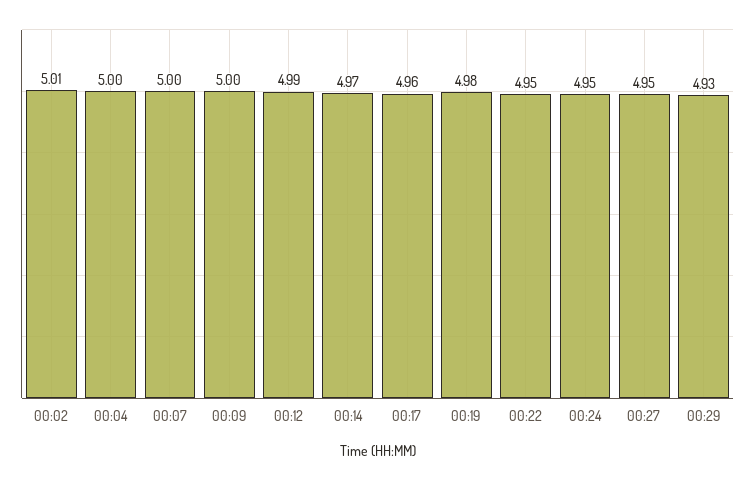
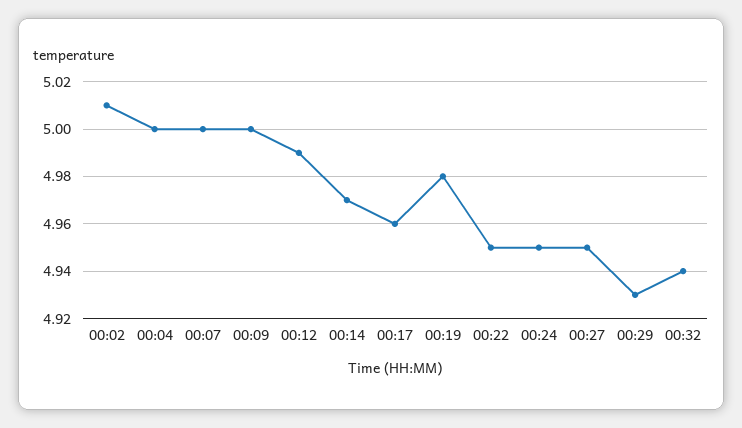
00:32: none -> 4.94

